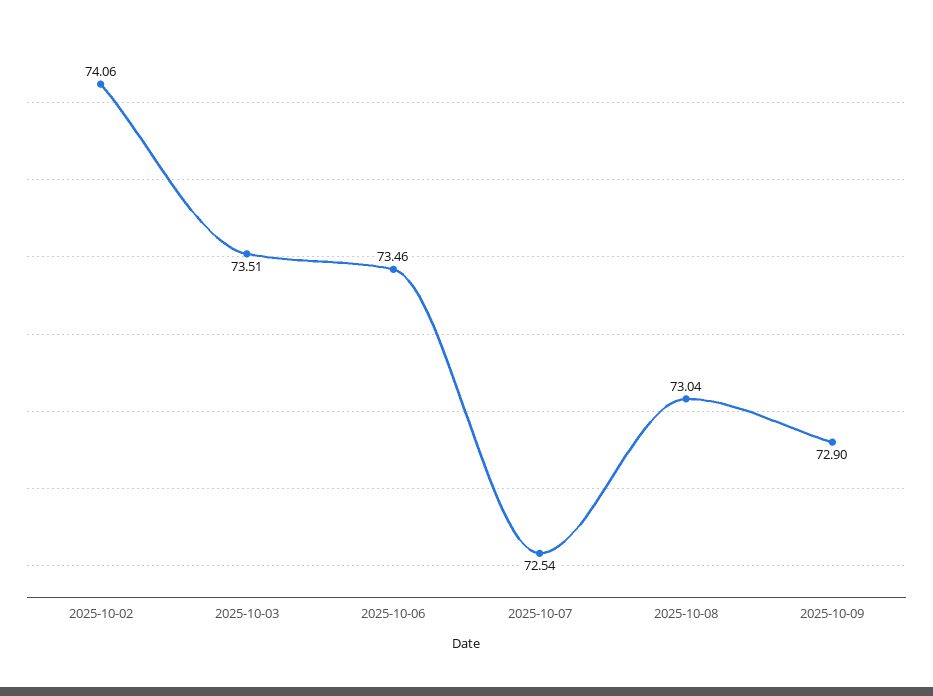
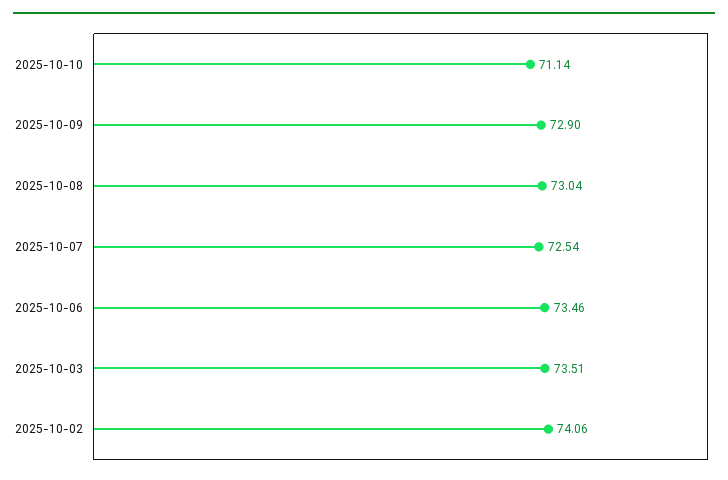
2025-10-10: none -> 71.14

